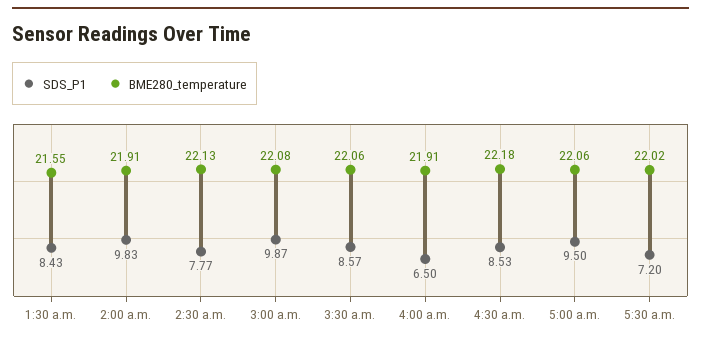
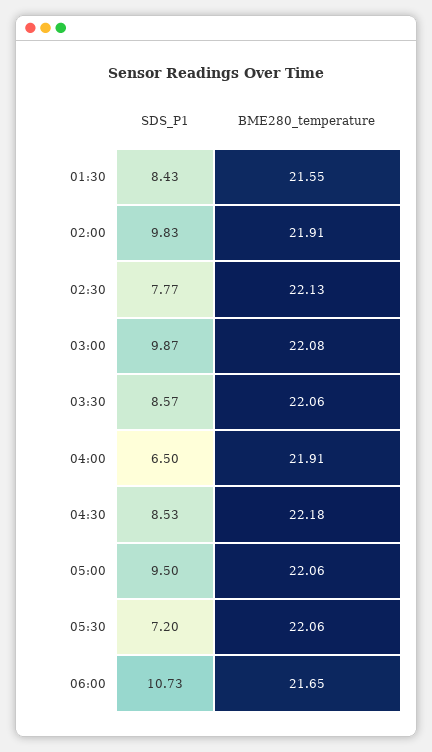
BME280_temperature, 5:30 a.m.: 22.02 -> 22.06
SDS_P1, 06:00: none -> 10.73
BME280_temperature, 06:00: none -> 21.65

